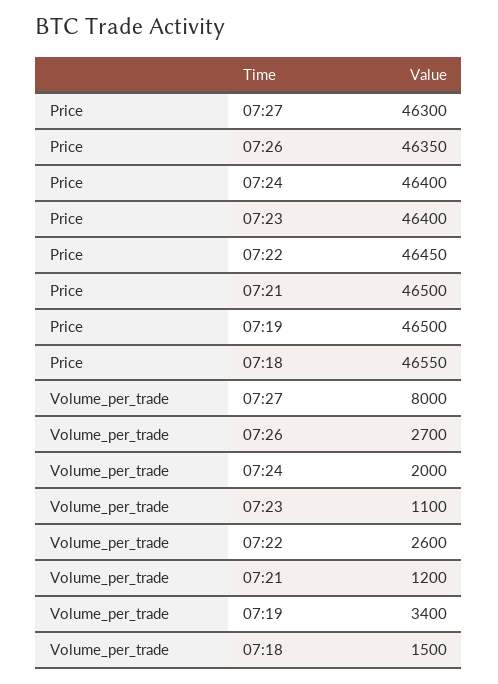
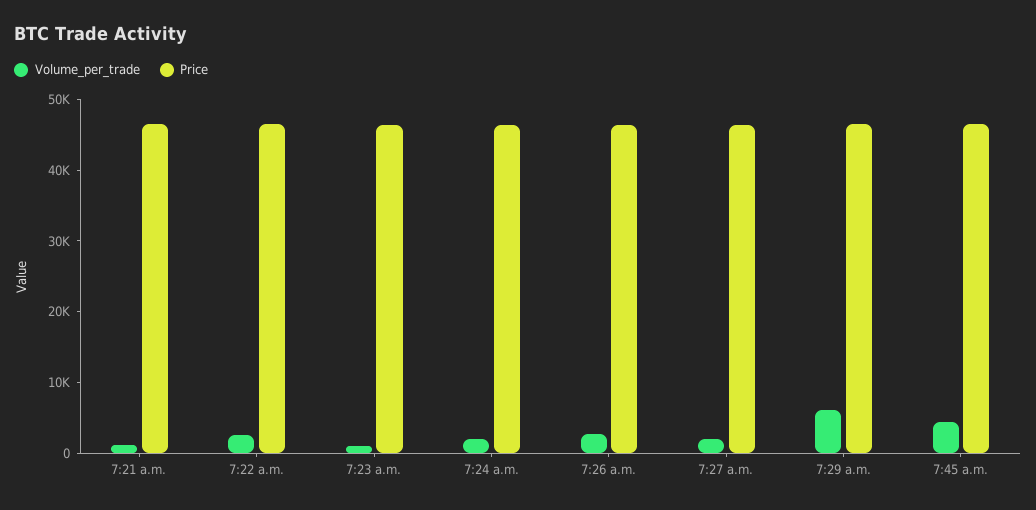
Price, 07:19: 46500 -> none
Price, 07:18: 46550 -> none
Volume_per_trade, 07:27: 8000 -> 2000
Volume_per_trade, 07:19: 3400 -> none
Volume_per_trade, 07:18: 1500 -> none
Volume_per_trade, 7:29 a.m.: none -> 6000
Price, 7:29 a.m.: none -> 46000
Volume_per_trade, 7:45 a.m.: none -> 4000
Price, 7:45 a.m.: none -> 46000

